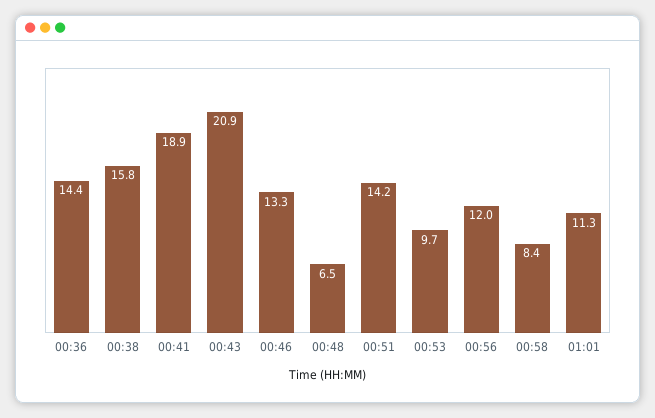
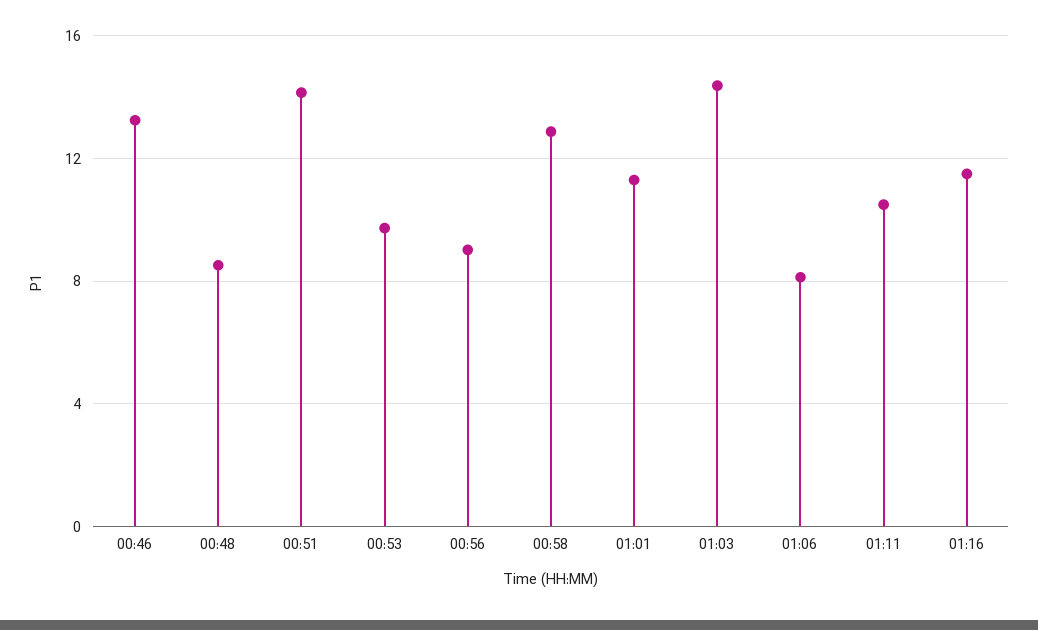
00:36: 14.4 -> none
00:38: 15.8 -> none
00:41: 18.9 -> none
00:43: 20.9 -> none
00:48: 6.5 -> 8.5
00:56: 12 -> 9
00:58: 8.4 -> 13
01:03: none -> 14.5
01:06: none -> 8
01:11: none -> 10.5
01:16: none -> 11.5

